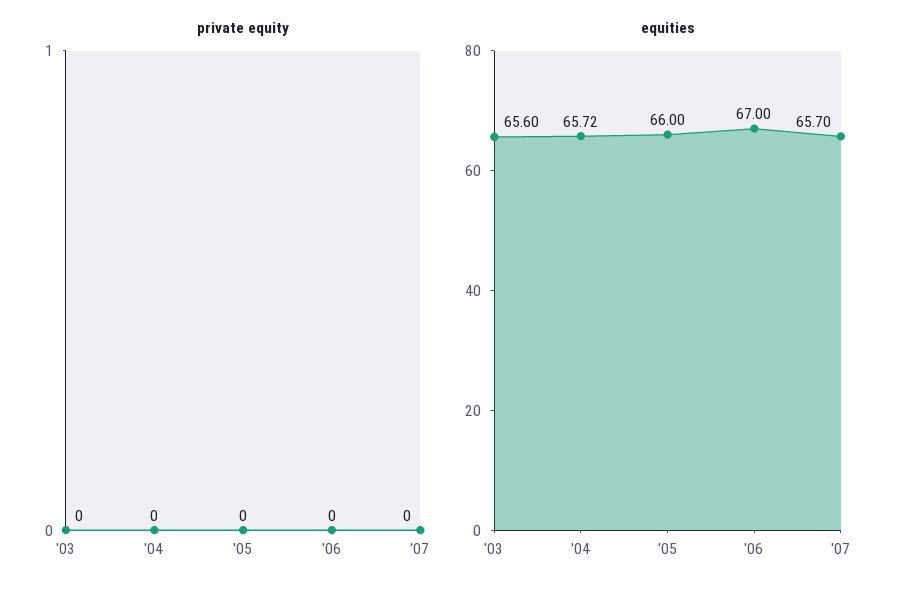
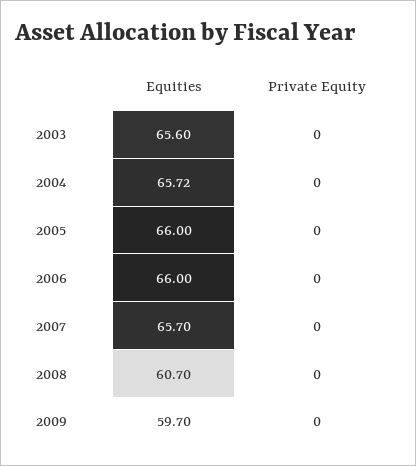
equities, '06: 67 -> 66
equities, 2008: none -> 60.7
private equity, 2008: none -> 0
equities, 2009: none -> 59.7
private equity, 2009: none -> 0

